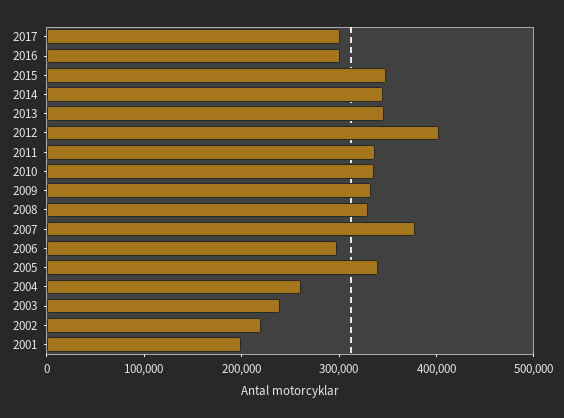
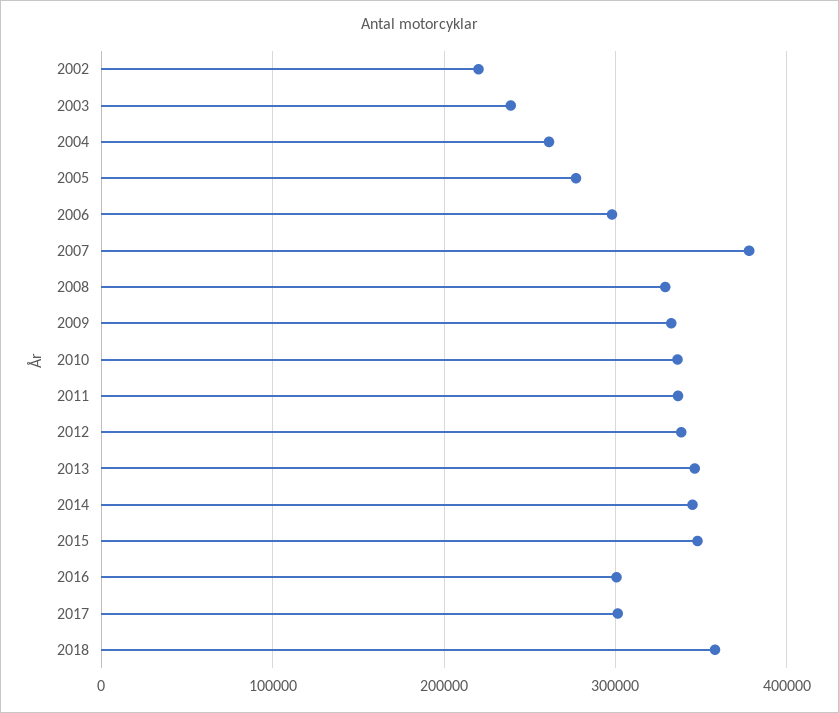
2012: 400000 -> 340000
2005: 340000 -> 280000
2001: 200000 -> none
2018: none -> 360000

